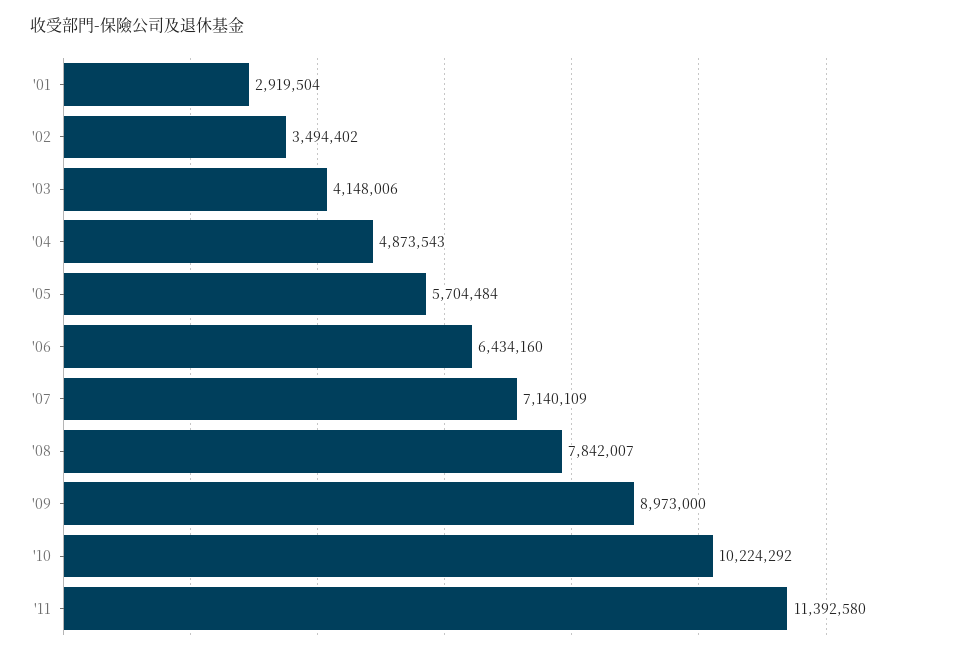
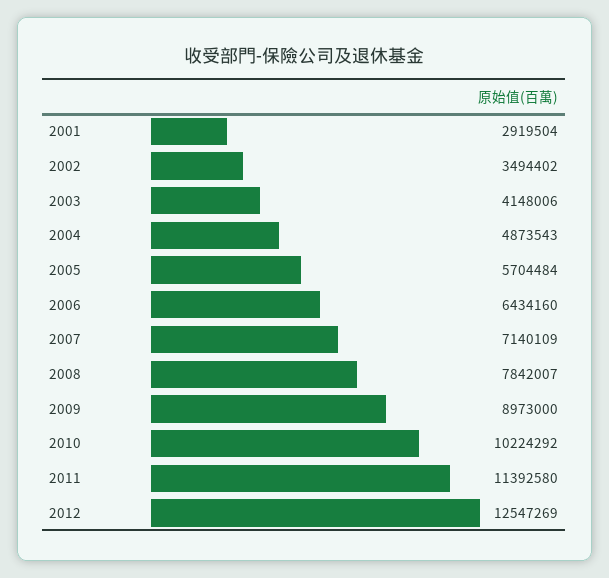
2012: none -> 12547269

